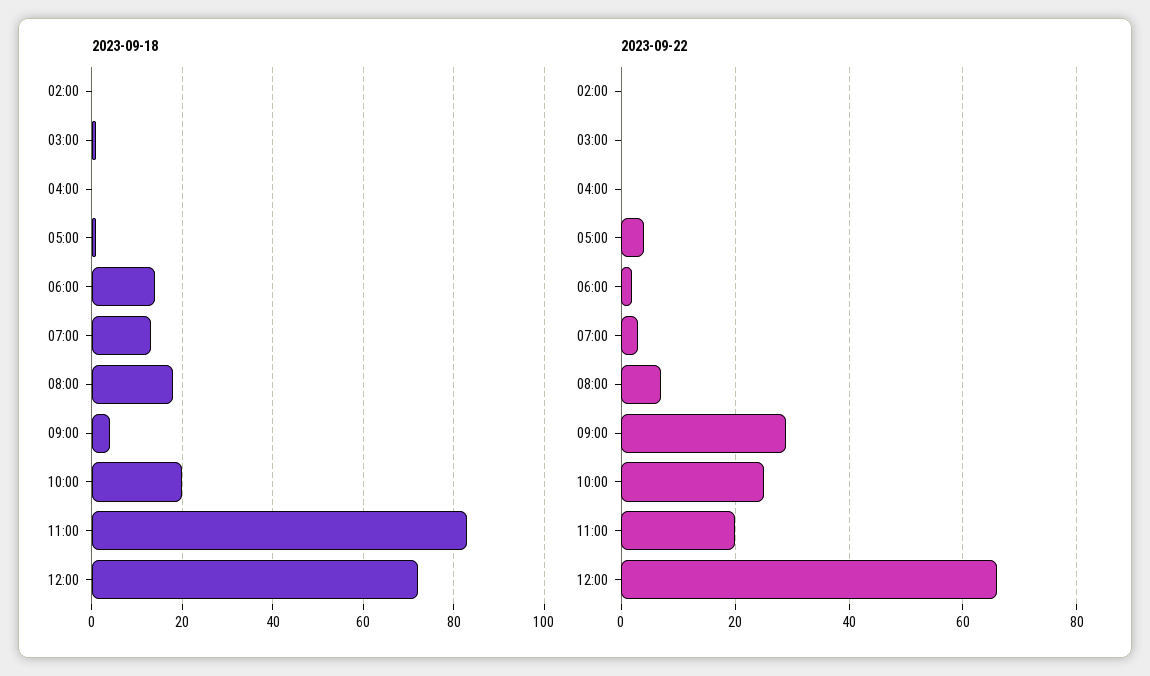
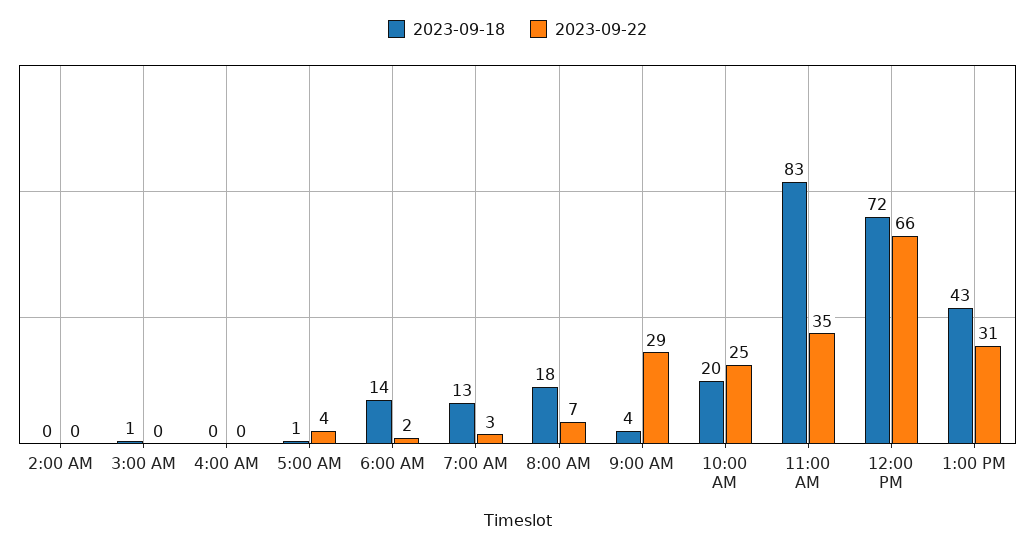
2023-09-22, 11:00: 20 -> 35
2023-09-18, 1:00 PM: none -> 43
2023-09-22, 1:00 PM: none -> 31

